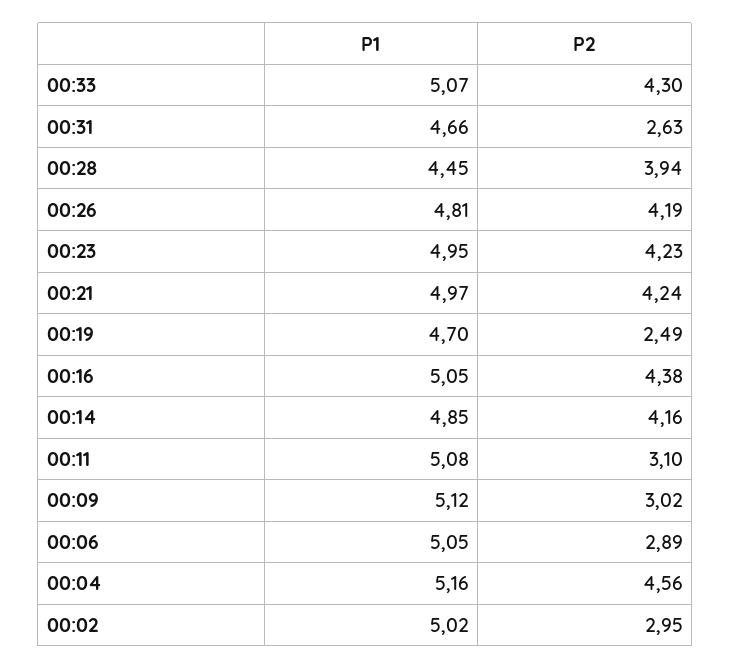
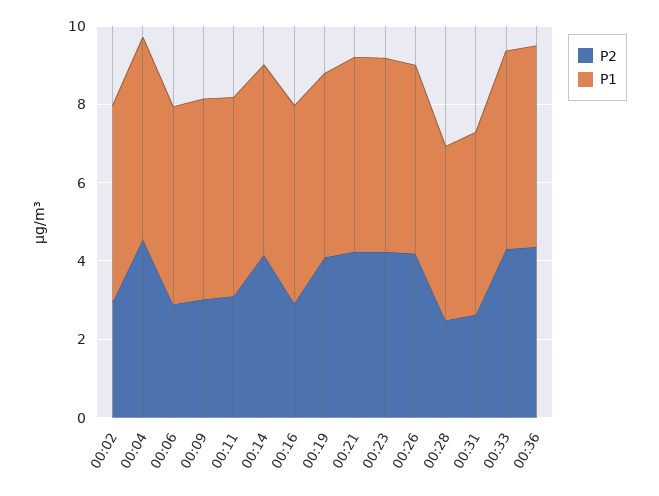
P2, 00:28: 3.94 -> 2.5
P2, 00:19: 2.49 -> 4
P2, 00:16: 4.38 -> 3
P2, 00:36: none -> 4.5
P1, 00:36: none -> 5

